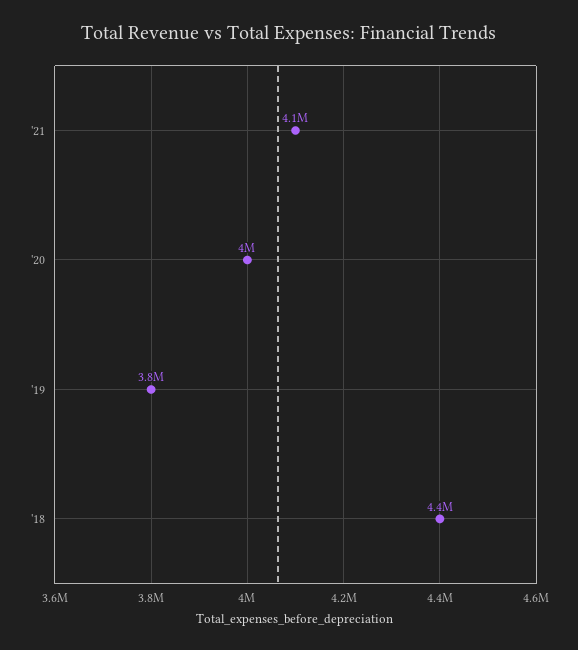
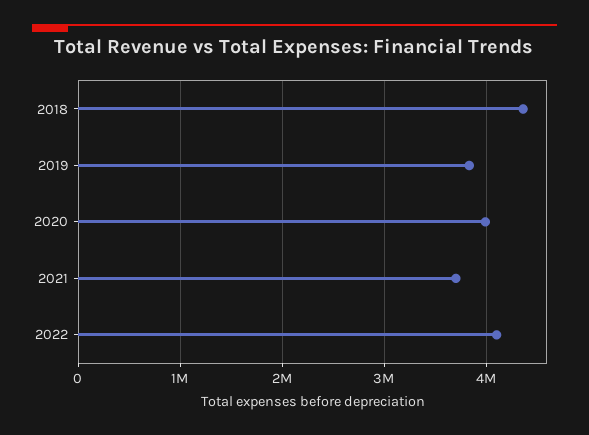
'21: 4100000 -> 3700000
2022: none -> 4100000

